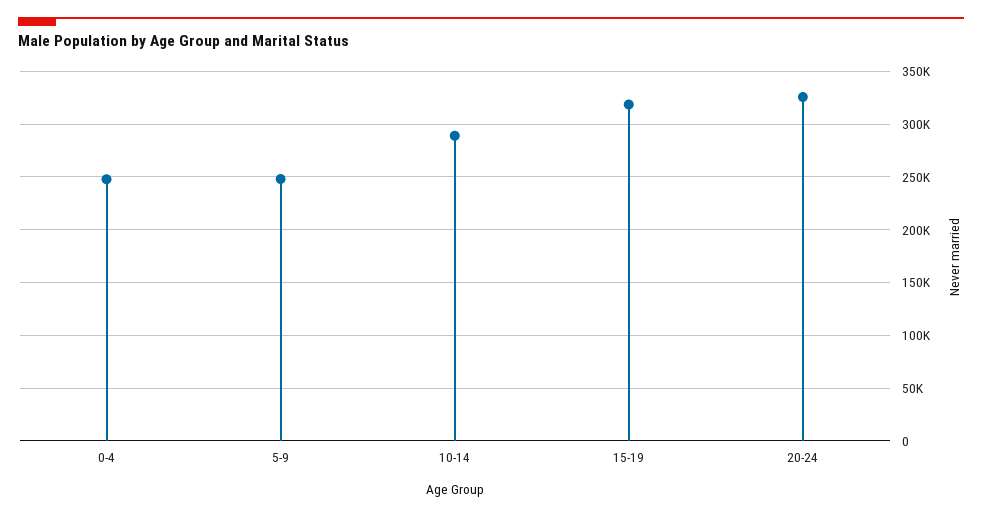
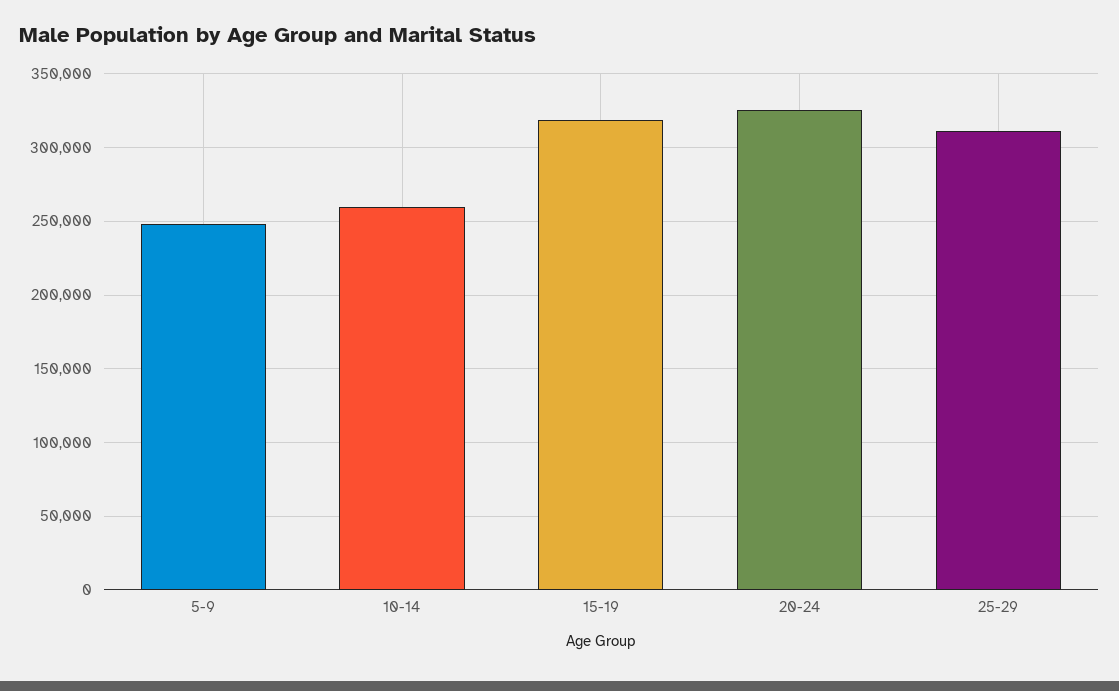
0-4: 250000 -> none
10-14: 290000 -> 260000
25-29: none -> 310000

